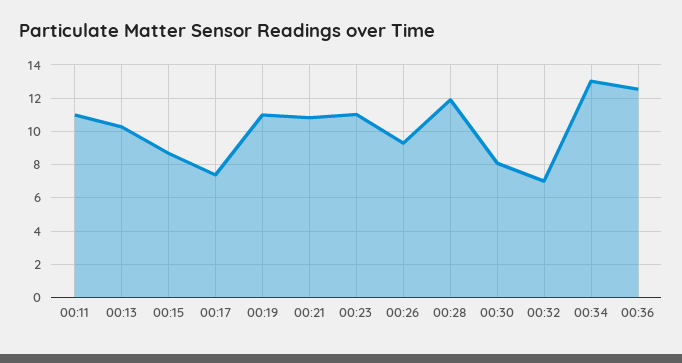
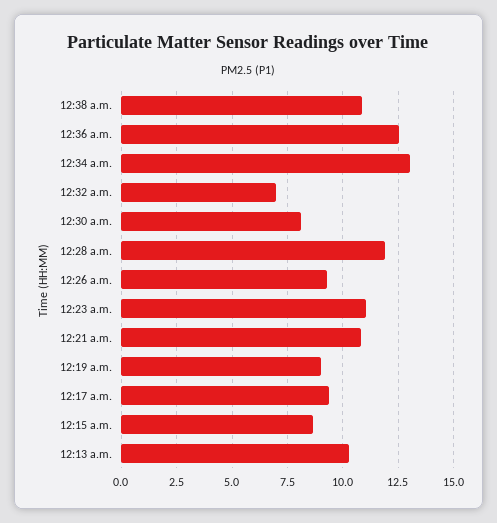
00:11: 11 -> none
00:17: 7.5 -> 9.5
00:19: 11 -> 9
12:38 a.m.: none -> 11

